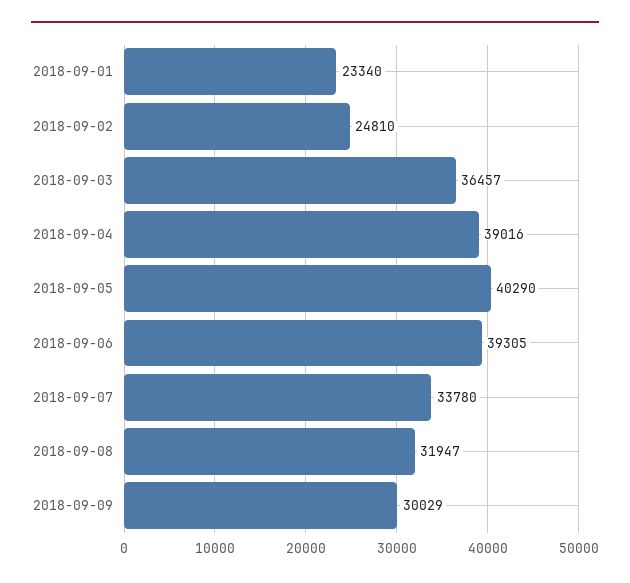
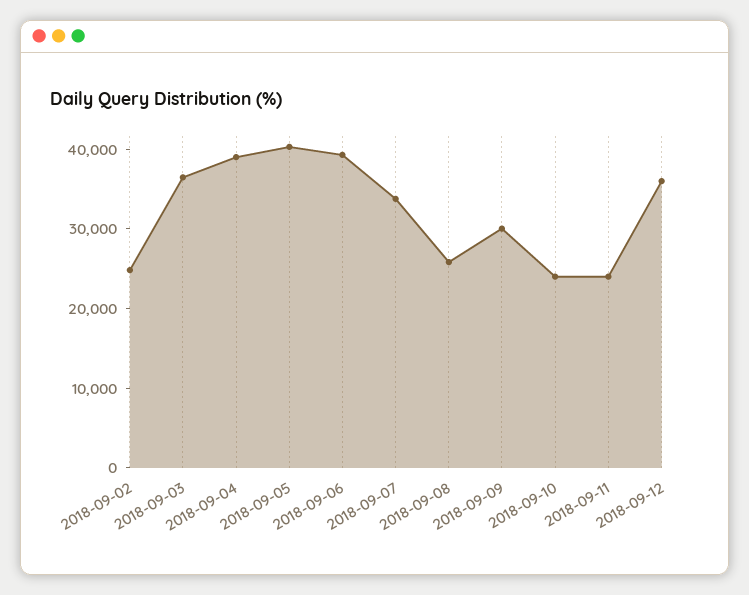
2018-09-01: 23340 -> none
2018-09-08: 31947 -> 26000
2018-09-10: none -> 24000
2018-09-11: none -> 24000
2018-09-12: none -> 36000

